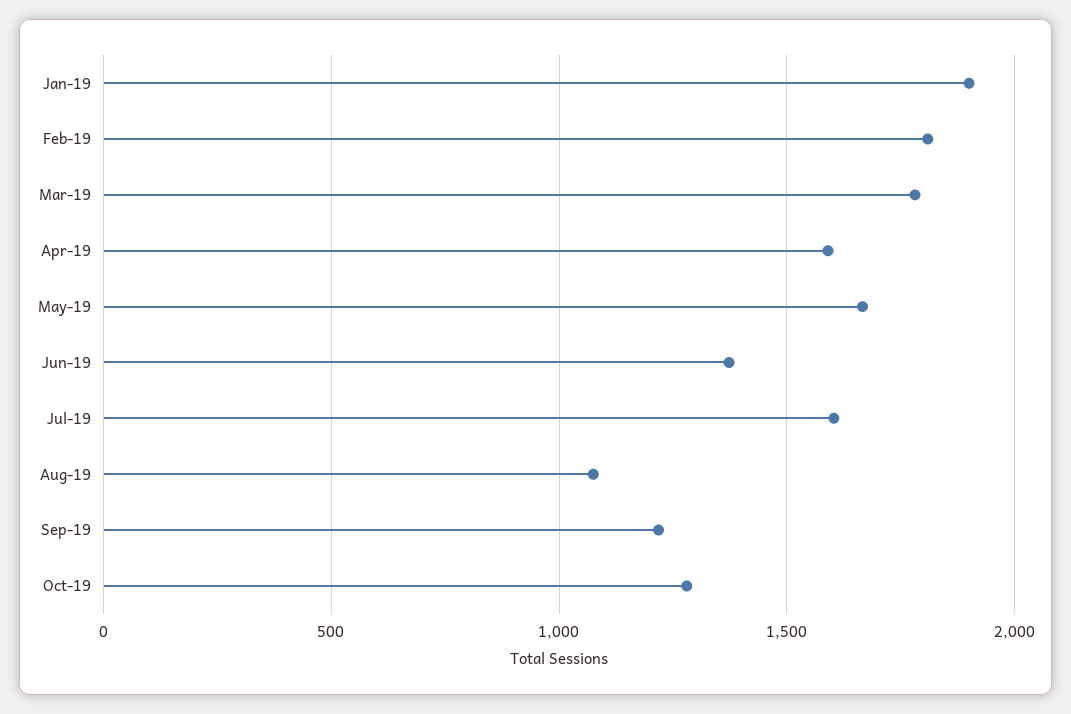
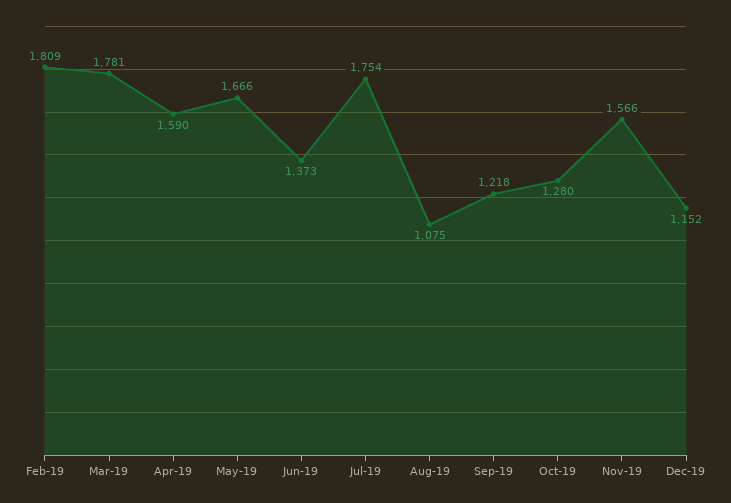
Jan-19: 1900 -> none
Jul-19: 1600 -> 1754
Nov-19: none -> 1566
Dec-19: none -> 1152

